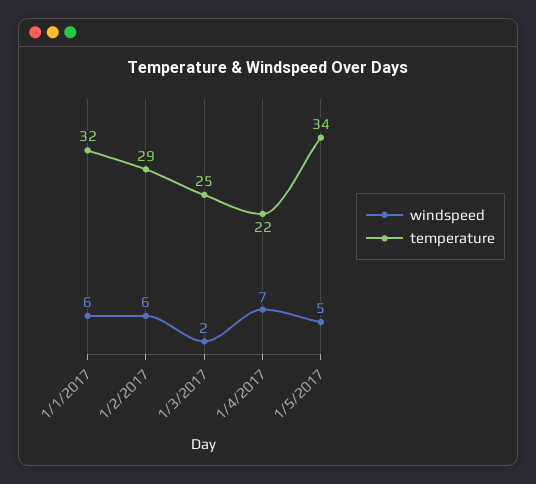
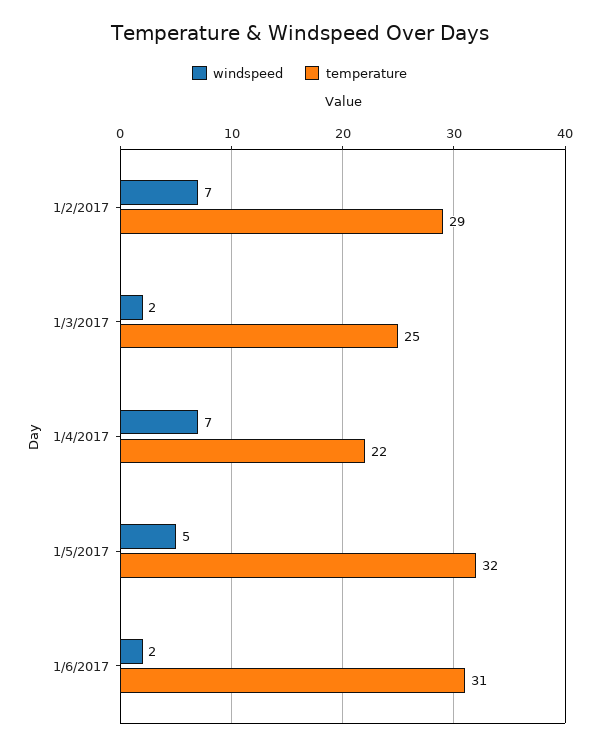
windspeed, 1/1/2017: 6 -> none
temperature, 1/1/2017: 32 -> none
windspeed, 1/2/2017: 6 -> 7
temperature, 1/5/2017: 34 -> 32
windspeed, 1/6/2017: none -> 2
temperature, 1/6/2017: none -> 31

